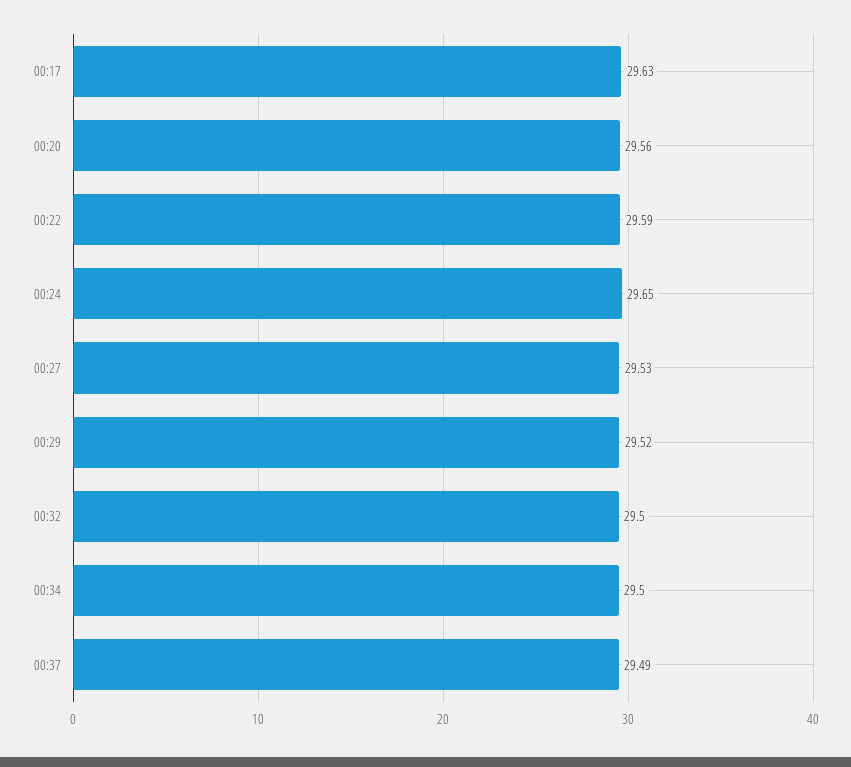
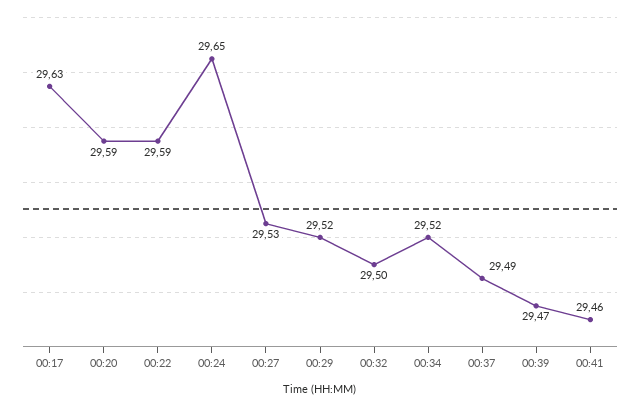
00:20: 29.56 -> 29.59
00:34: 29.5 -> 29.52
00:39: none -> 29.47
00:41: none -> 29.46

